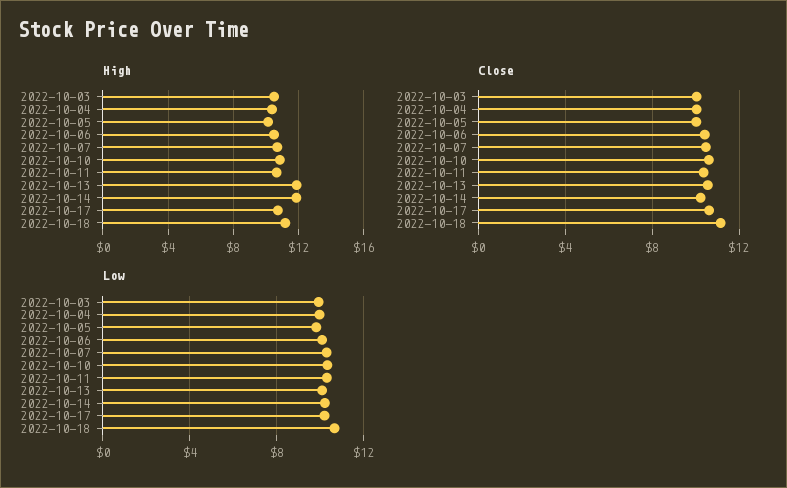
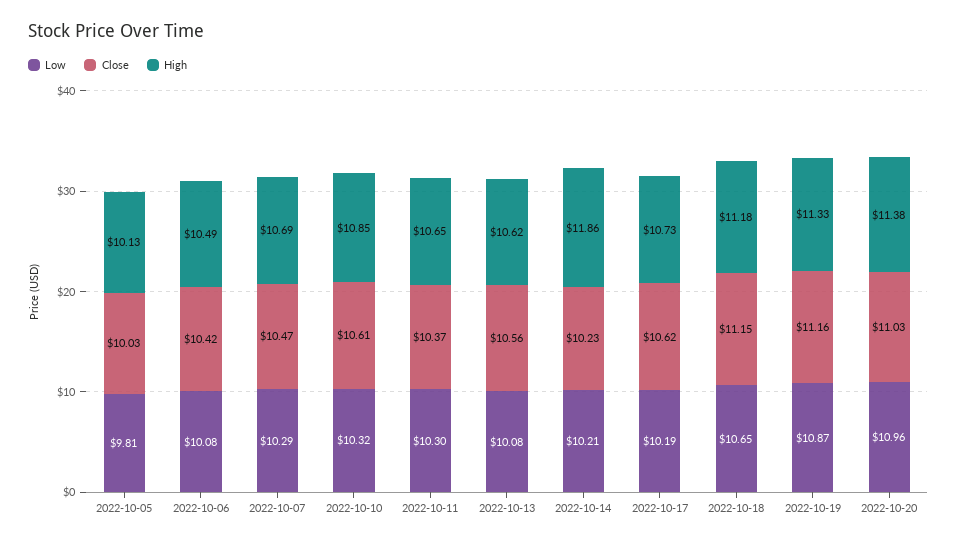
High, 2022-10-03: 10.5 -> none
High, 2022-10-04: 10.5 -> none
High, 2022-10-13: 12 -> 10.62
Close, 2022-10-03: 10 -> none
Close, 2022-10-04: 10 -> none
Low, 2022-10-03: 10 -> none
Low, 2022-10-04: 10 -> none
Low, 2022-10-19: none -> 10.87
Close, 2022-10-19: none -> 11.16
High, 2022-10-19: none -> 11.33
Low, 2022-10-20: none -> 10.96
Close, 2022-10-20: none -> 11.03
High, 2022-10-20: none -> 11.38

